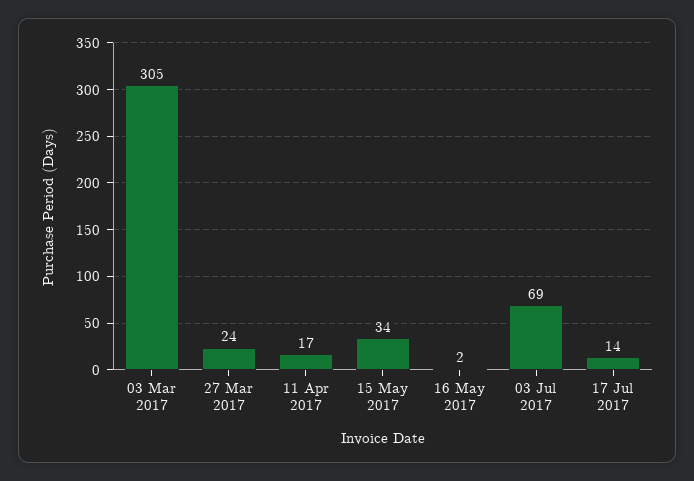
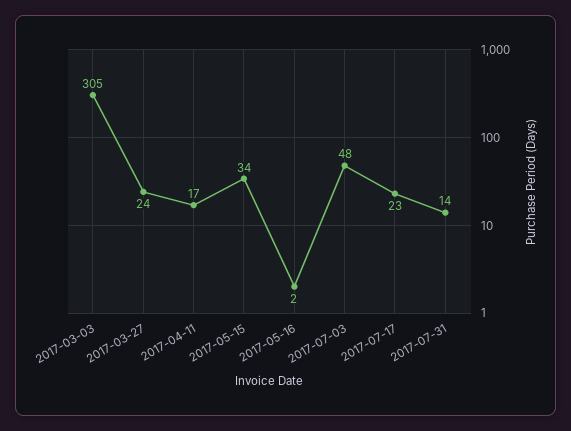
03 Jul 2017: 69 -> 48
17 Jul 2017: 14 -> 23
2017-07-31: none -> 14

